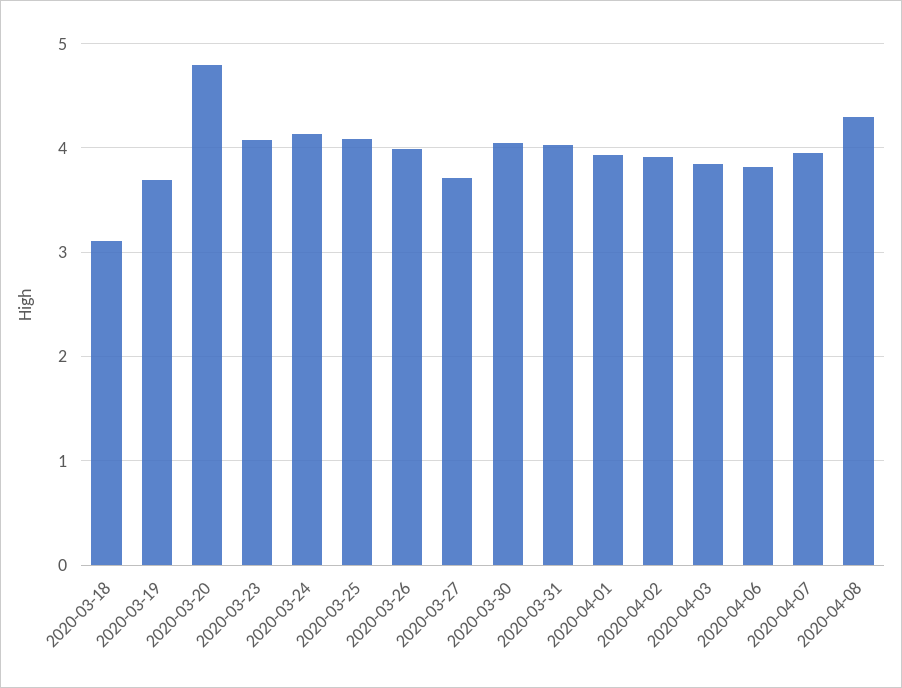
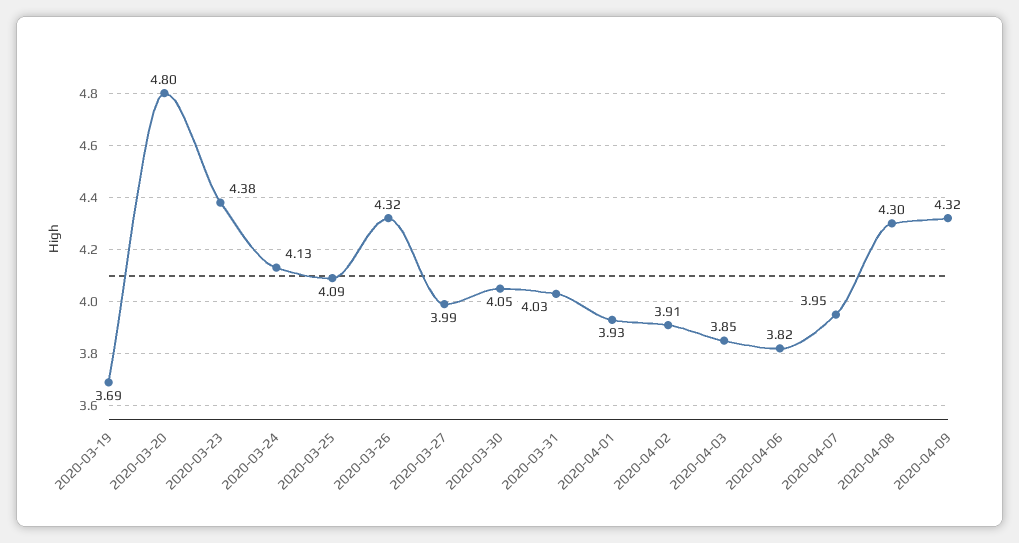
2020-03-18: 3.1 -> none
2020-03-23: 4.1 -> 4.38
2020-03-26: 4 -> 4.32
2020-03-27: 3.7 -> 3.99
2020-04-09: none -> 4.32

